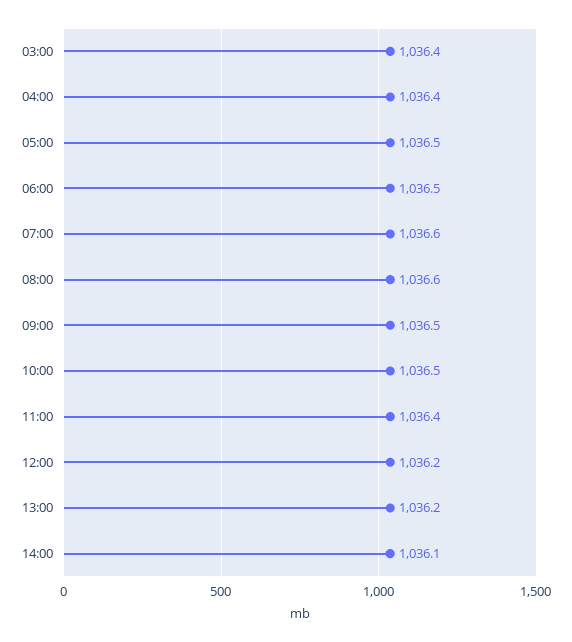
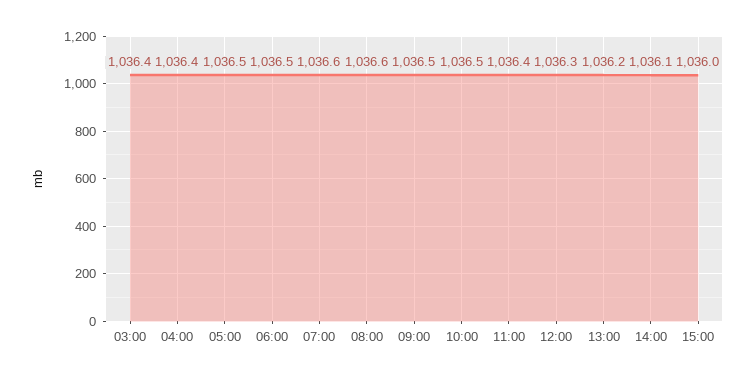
12:00: 1036.2 -> 1036.3
15:00: none -> 1036

